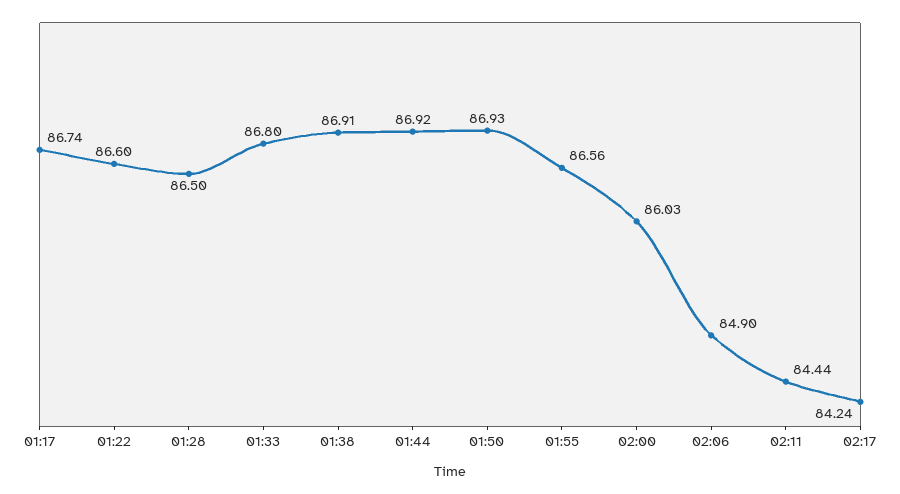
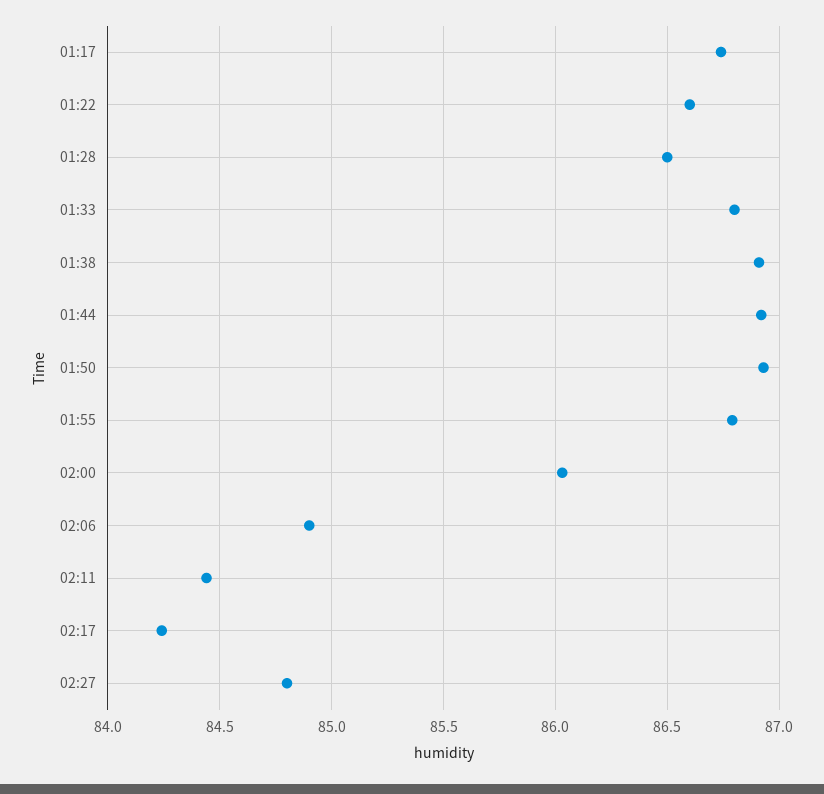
01:55: 86.56 -> 86.8
02:27: none -> 84.8

